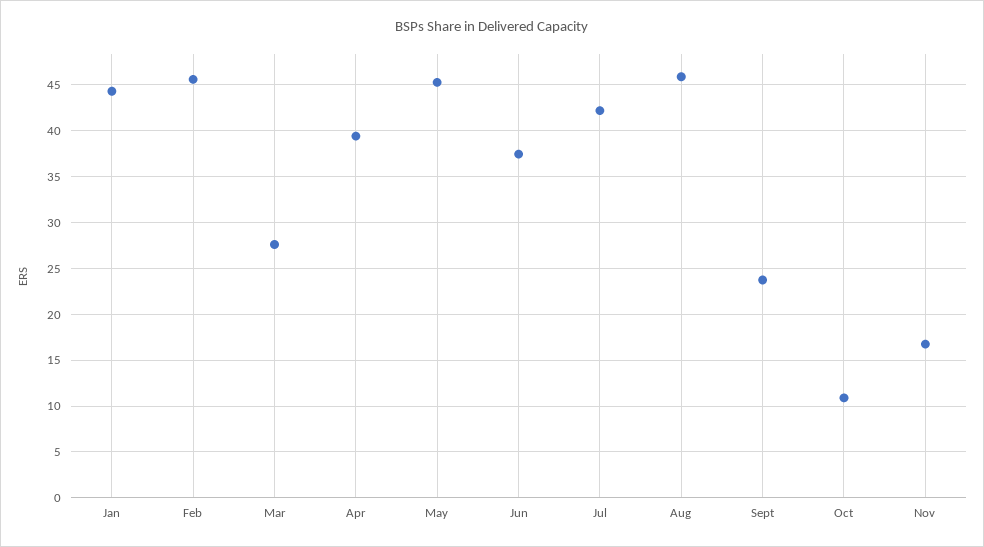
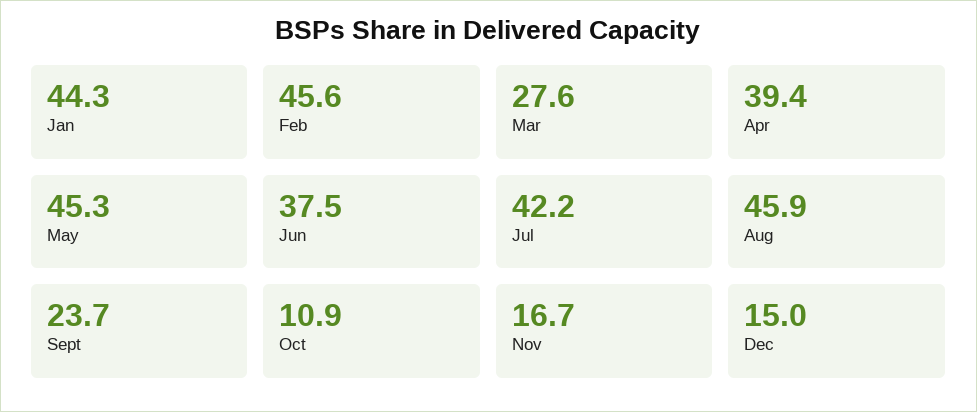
Dec: none -> 15

